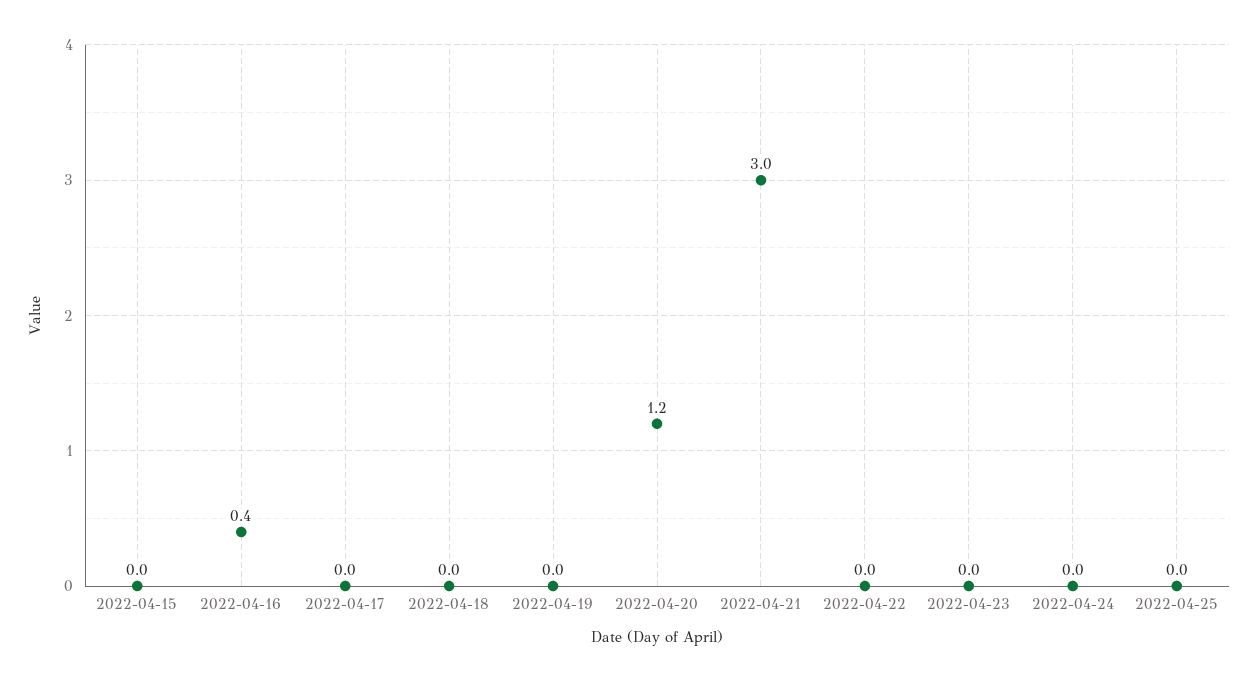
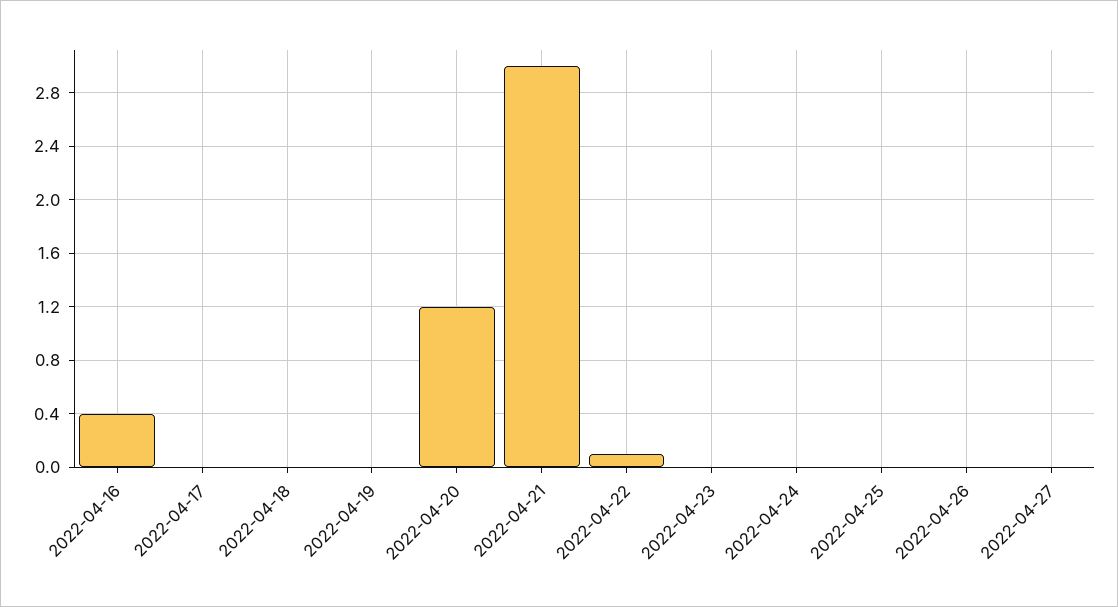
2022-04-15: 0 -> none
2022-04-22: 0 -> 0.1
2022-04-26: none -> 0
2022-04-27: none -> 0

